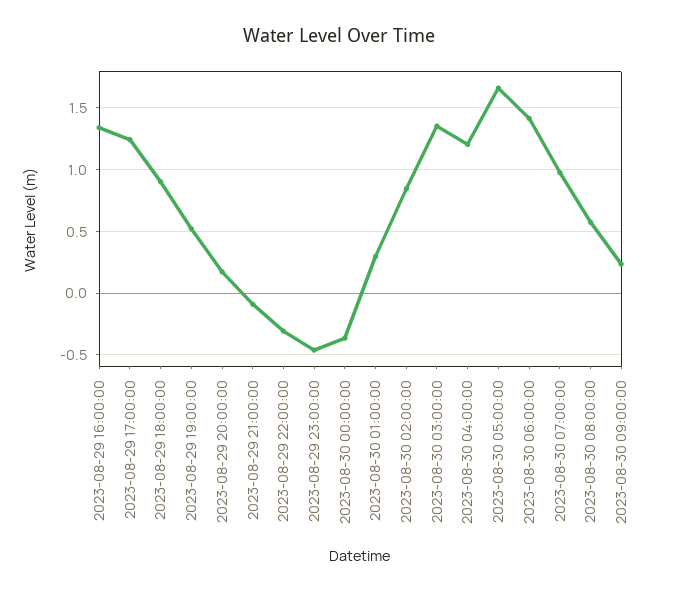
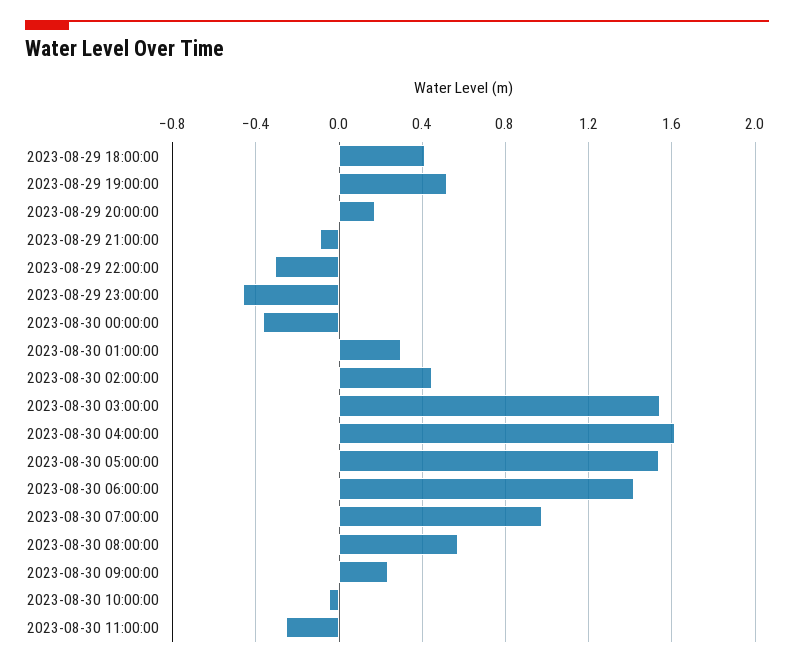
2023-08-29 16:00:00: 1.35 -> none
2023-08-29 17:00:00: 1.25 -> none
2023-08-29 18:00:00: 0.9 -> 0.4
2023-08-30 02:00:00: 0.85 -> 0.45
2023-08-30 03:00:00: 1.35 -> 1.55
2023-08-30 04:00:00: 1.2 -> 1.6
2023-08-30 05:00:00: 1.65 -> 1.55
2023-08-30 10:00:00: none -> -0.05
2023-08-30 11:00:00: none -> -0.25

